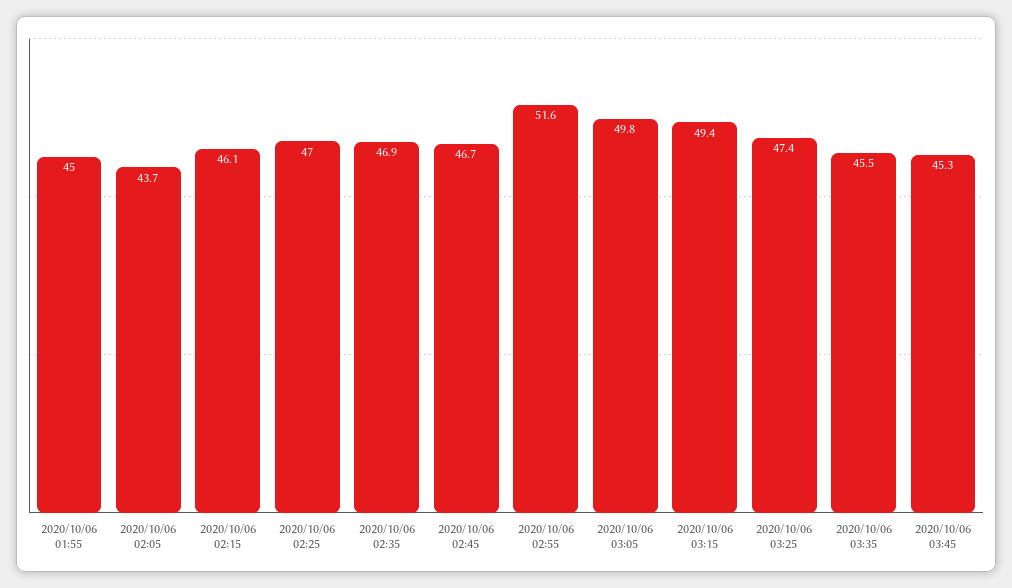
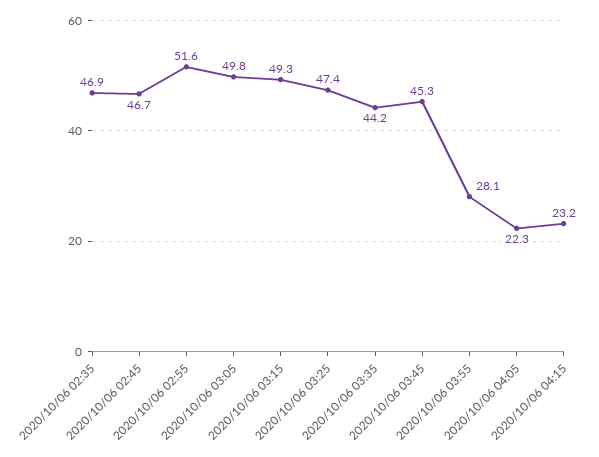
2020/10/06 01:55: 45 -> none
2020/10/06 02:05: 43.7 -> none
2020/10/06 02:15: 46.1 -> none
2020/10/06 02:25: 47 -> none
2020/10/06 03:15: 49.4 -> 49.3
2020/10/06 03:35: 45.5 -> 44.2
2020/10/06 03:55: none -> 28.1
2020/10/06 04:05: none -> 22.3
2020/10/06 04:15: none -> 23.2

